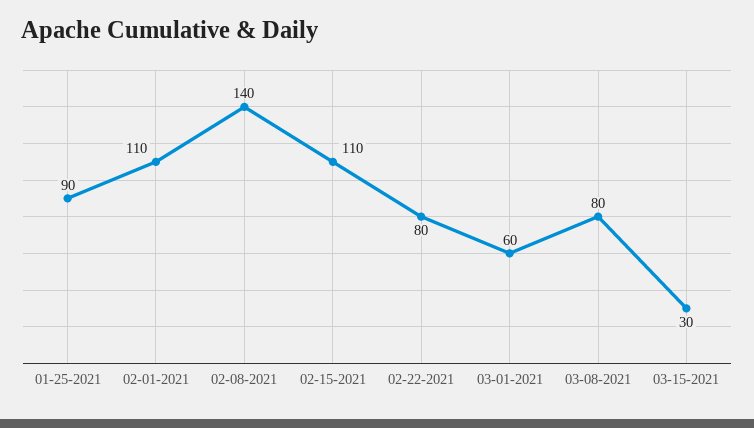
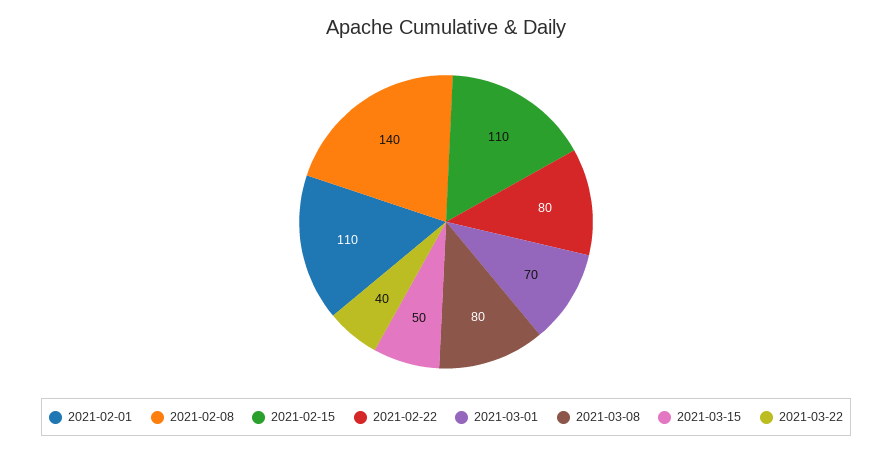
01-25-2021: 90 -> none
03-01-2021: 60 -> 70
03-15-2021: 30 -> 50
2021-03-22: none -> 40

